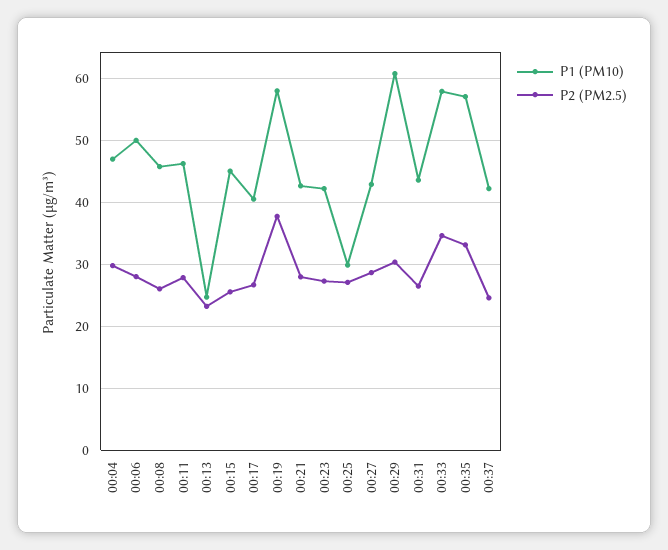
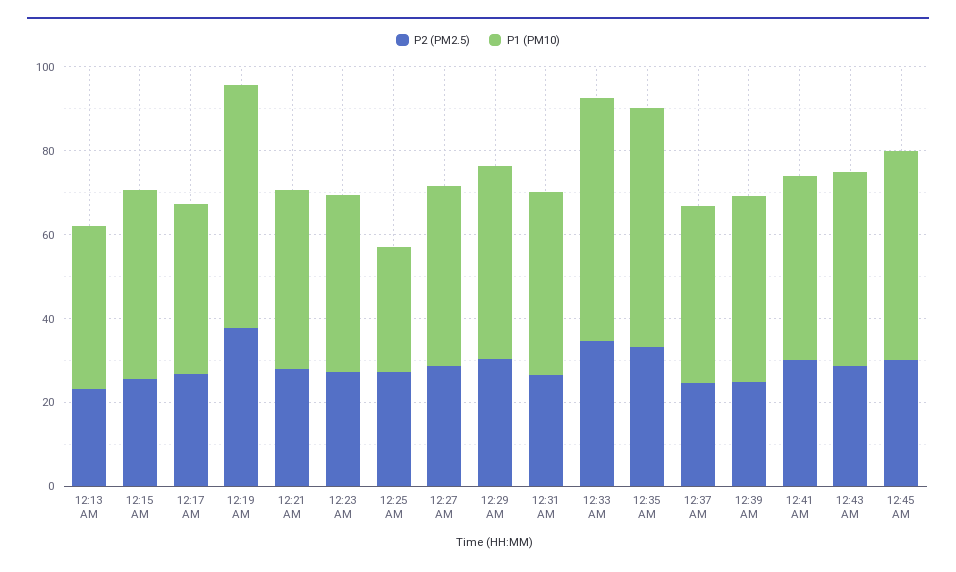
P1 (PM10), 00:04: 47 -> none
P2 (PM2.5), 00:04: 30 -> none
P1 (PM10), 00:06: 50 -> none
P2 (PM2.5), 00:06: 28 -> none
P1 (PM10), 00:08: 46 -> none
P2 (PM2.5), 00:08: 26 -> none
P1 (PM10), 00:11: 46 -> none
P2 (PM2.5), 00:11: 28 -> none
P1 (PM10), 00:13: 25 -> 40
P1 (PM10), 00:29: 61 -> 45
P2 (PM2.5), 12:39 AM: none -> 25
P1 (PM10), 12:39 AM: none -> 45
P2 (PM2.5), 12:41 AM: none -> 30
P1 (PM10), 12:41 AM: none -> 45
P2 (PM2.5), 12:43 AM: none -> 30
P1 (PM10), 12:43 AM: none -> 45
P2 (PM2.5), 12:45 AM: none -> 30
P1 (PM10), 12:45 AM: none -> 50

